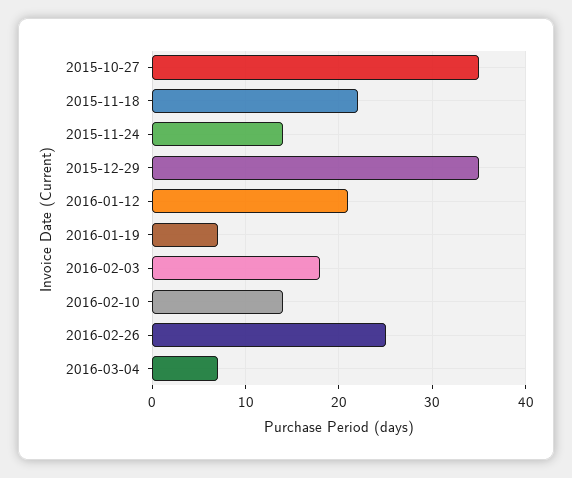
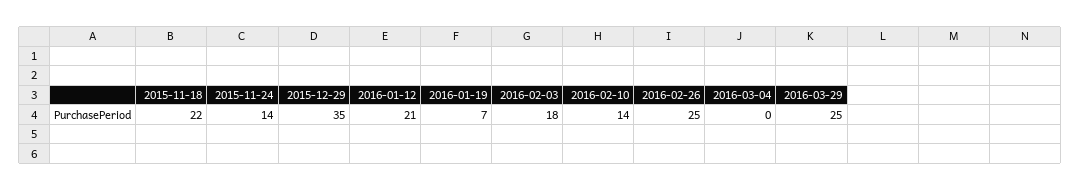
2015-10-27: 35 -> none
2016-03-04: 7 -> 0
2016-03-29: none -> 25

